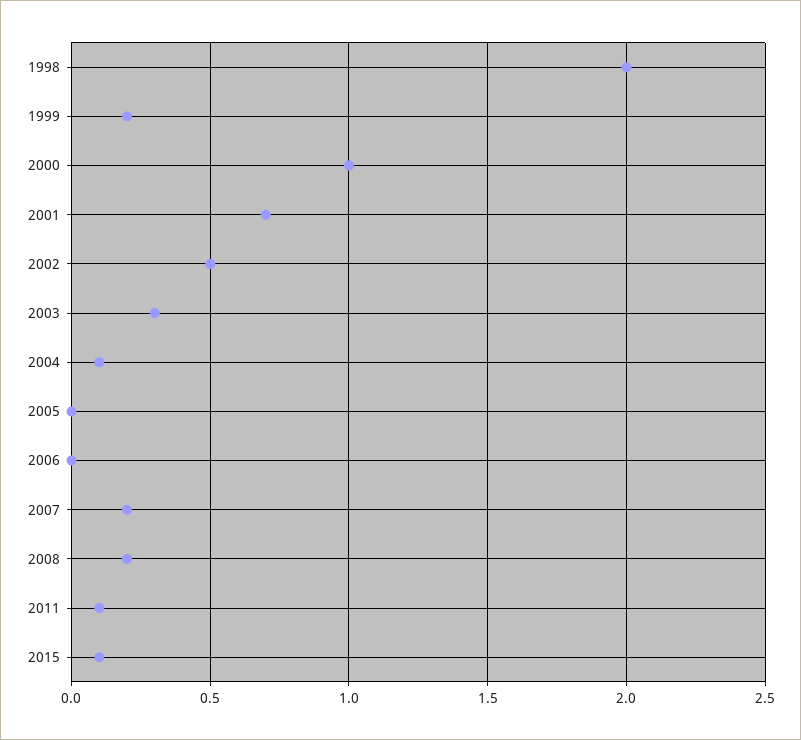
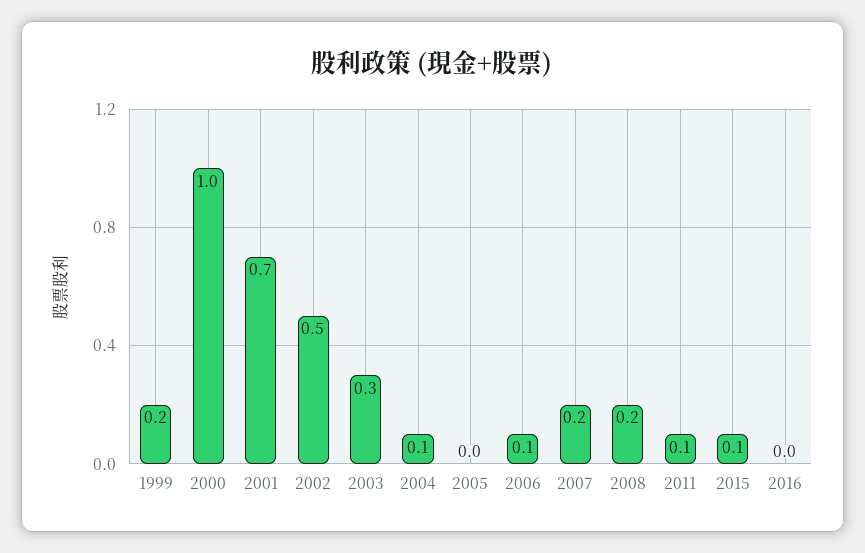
1998: 2 -> none
2006: 0 -> 0.1
2016: none -> 0

